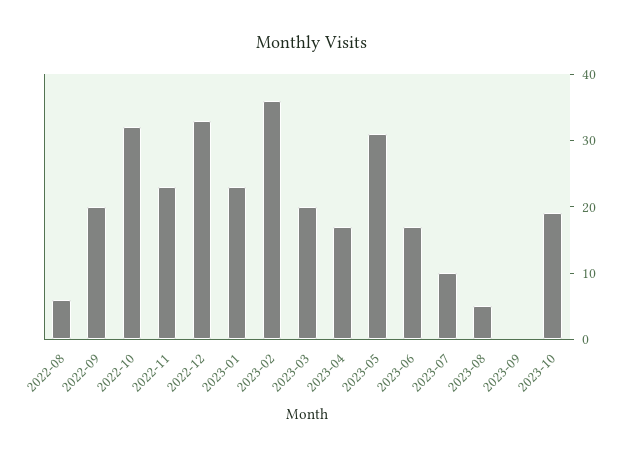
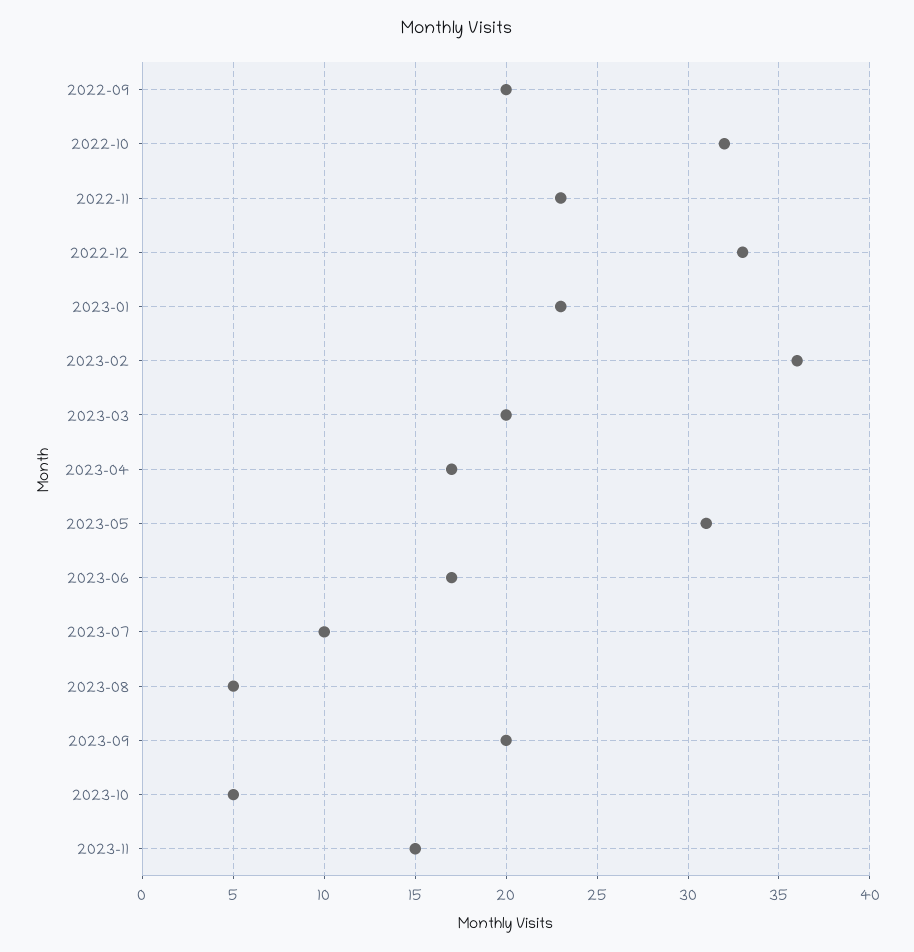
2022-08: 5 -> none
2023-09: 0 -> 20
2023-10: 20 -> 5
2023-11: none -> 15

